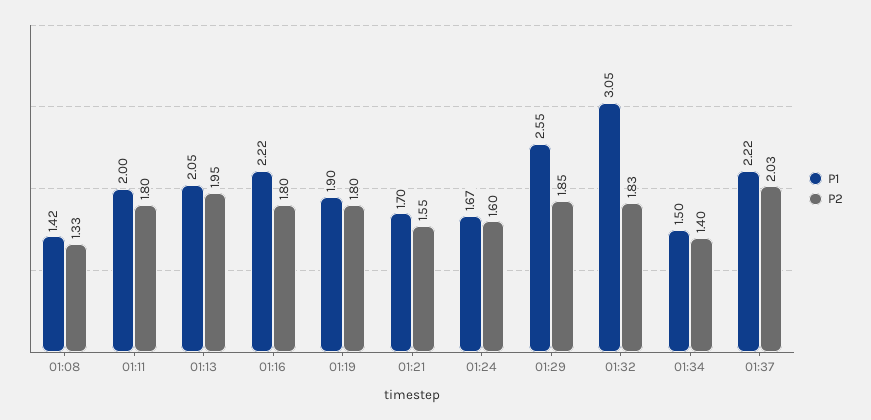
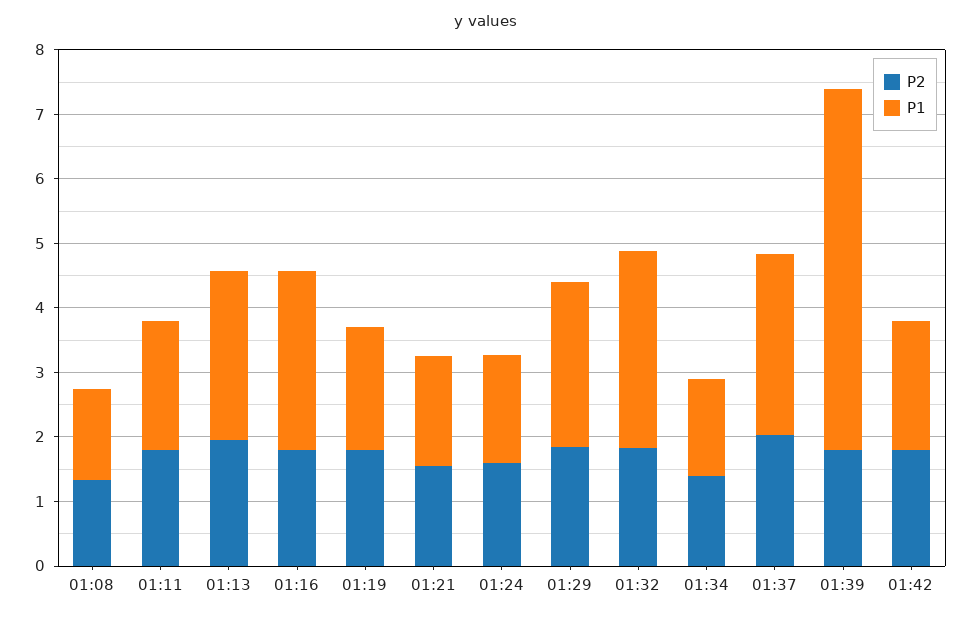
P1, 01:13: 2.05 -> 2.6
P1, 01:16: 2.22 -> 2.8
P1, 01:37: 2.22 -> 2.8
P2, 01:39: none -> 1.8
P1, 01:39: none -> 5.6
P2, 01:42: none -> 1.8
P1, 01:42: none -> 2

